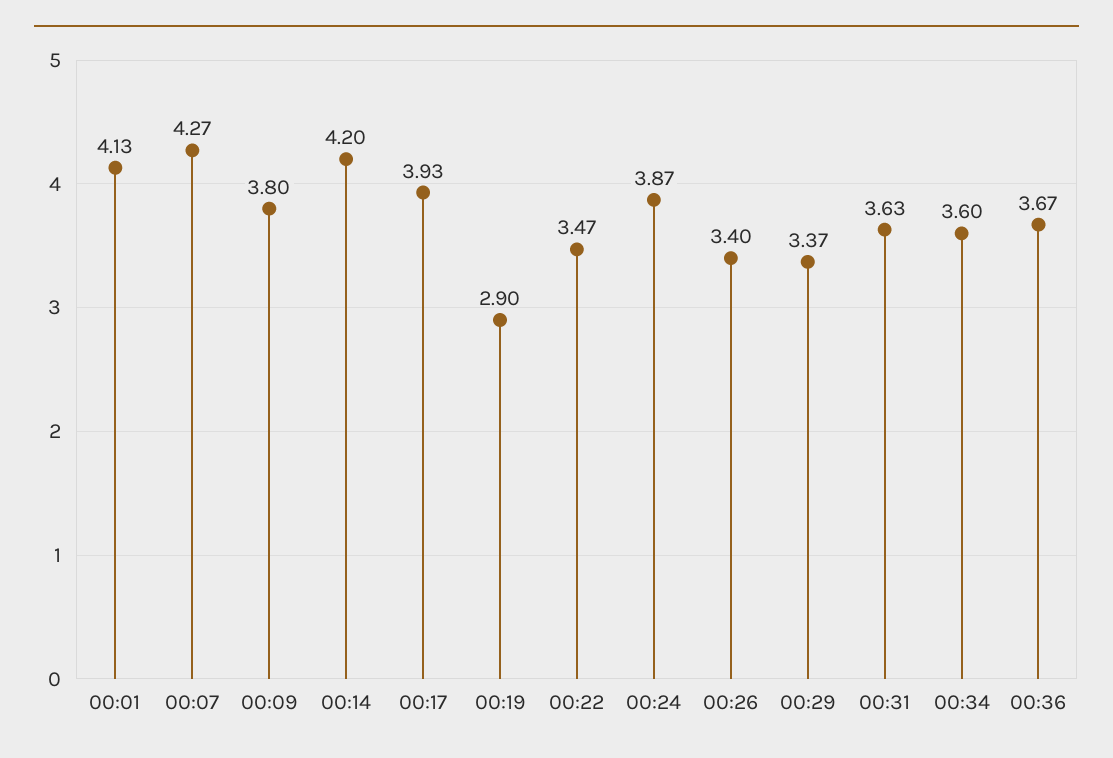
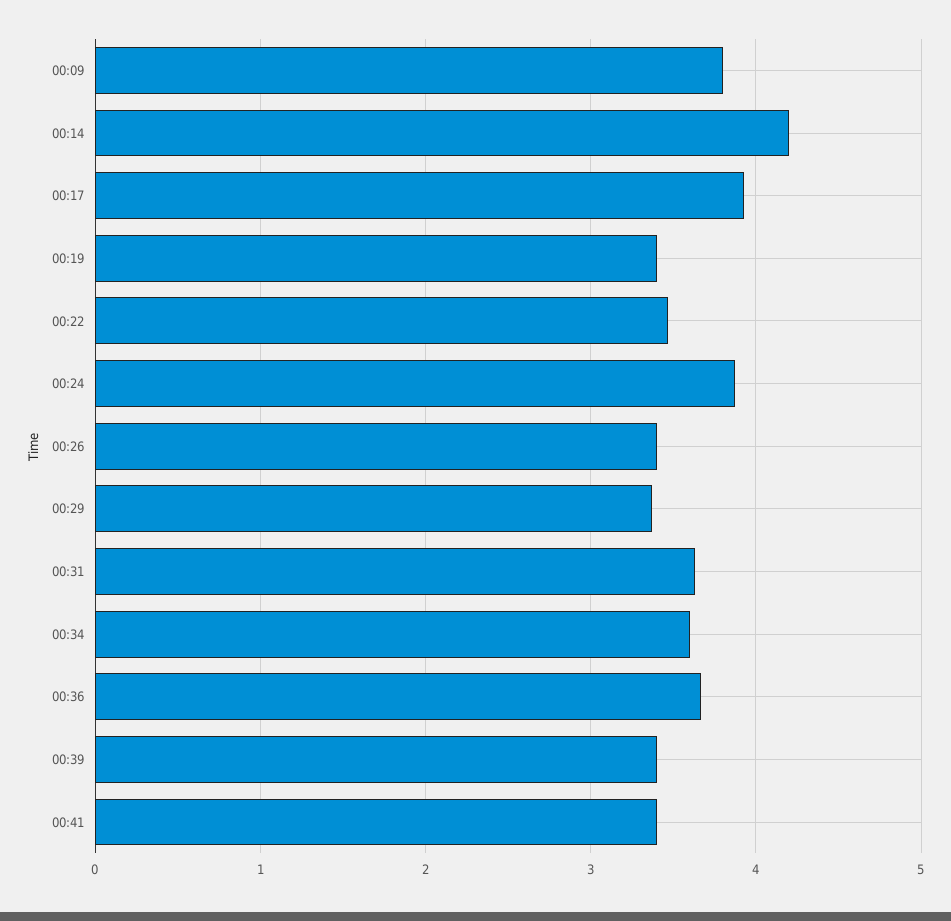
00:01: 4.13 -> none
00:07: 4.27 -> none
00:19: 2.9 -> 3.4
00:39: none -> 3.4
00:41: none -> 3.4

